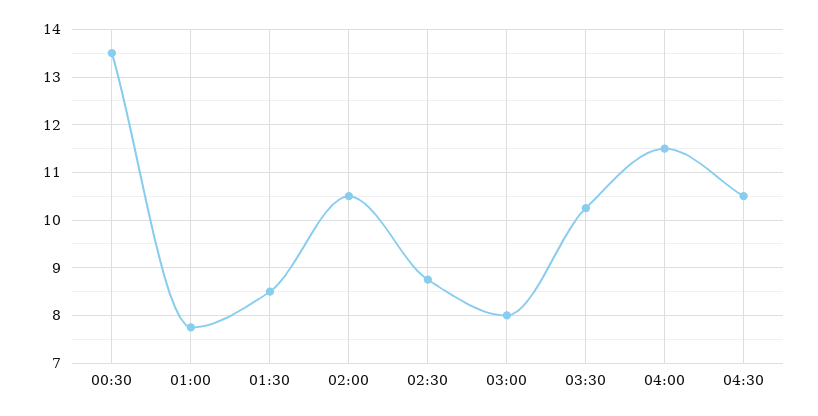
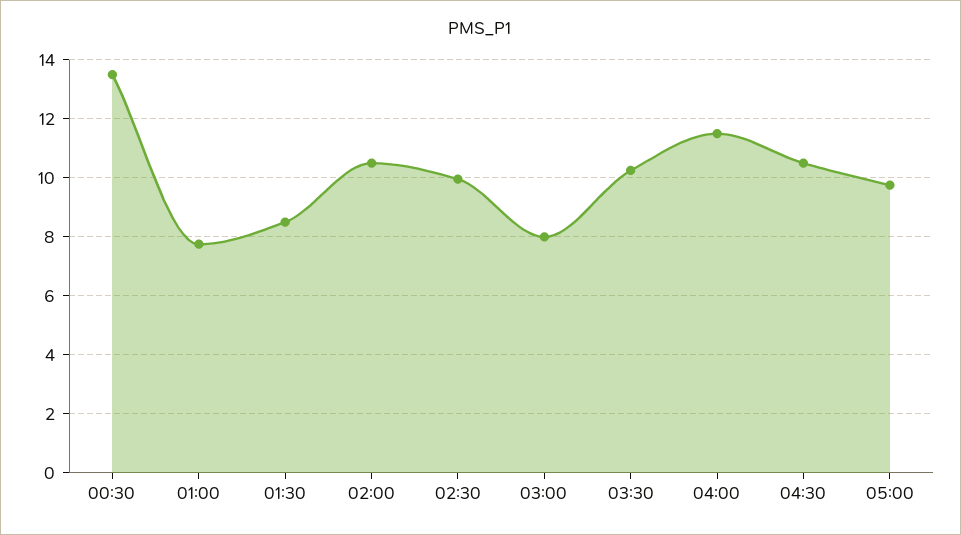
02:30: 8.8 -> 10
05:00: none -> 9.75

